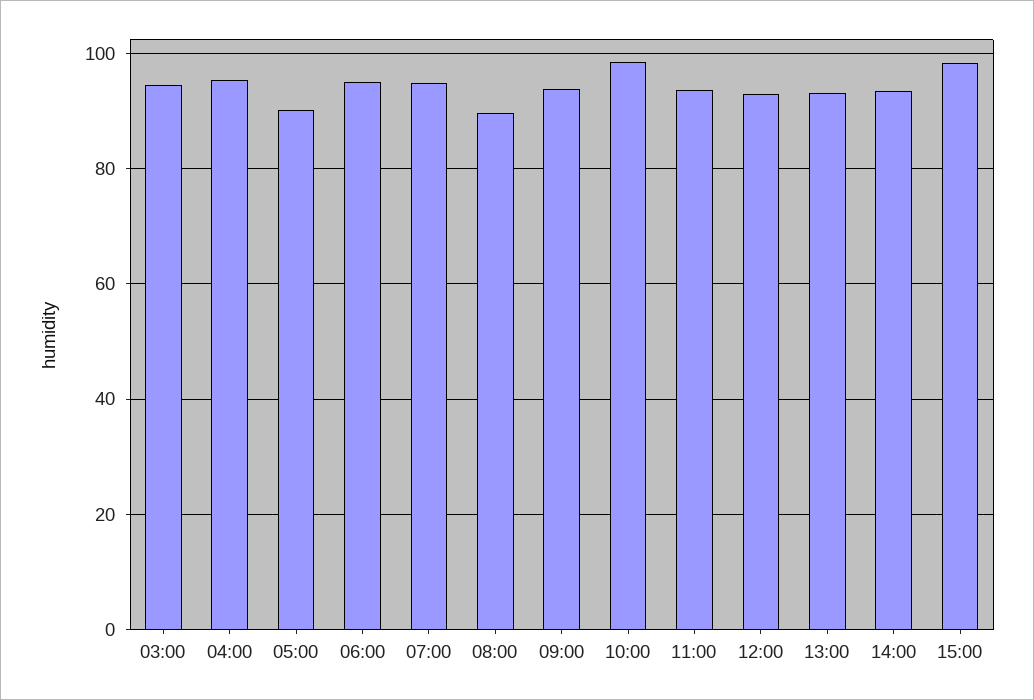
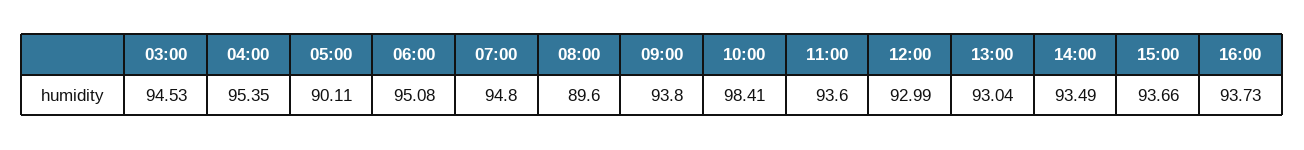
15:00: 98 -> 93.66
16:00: none -> 93.73

